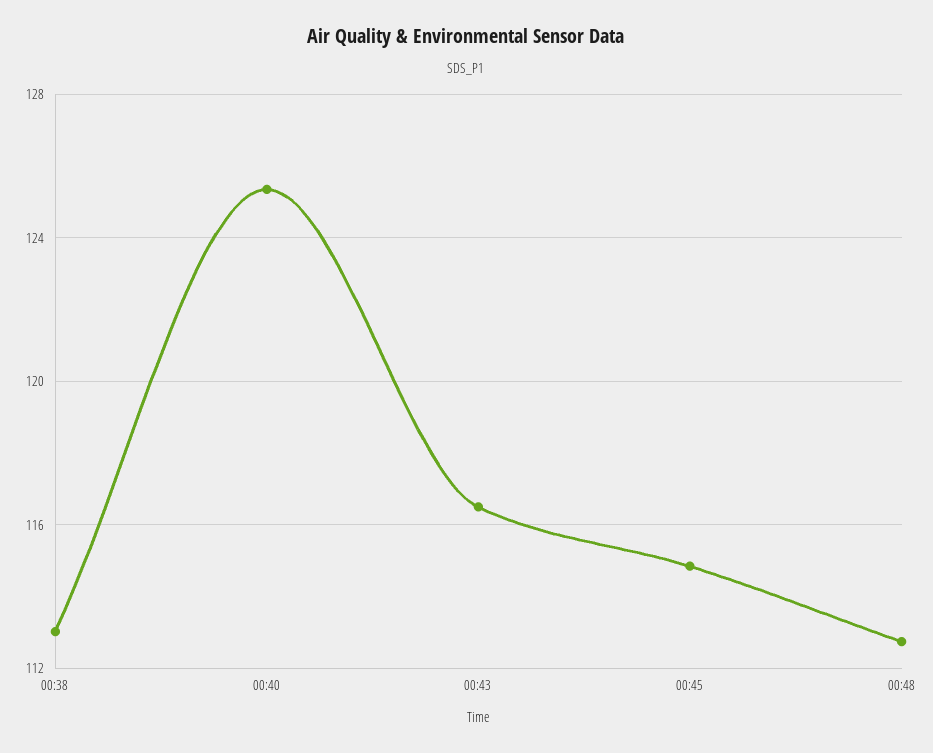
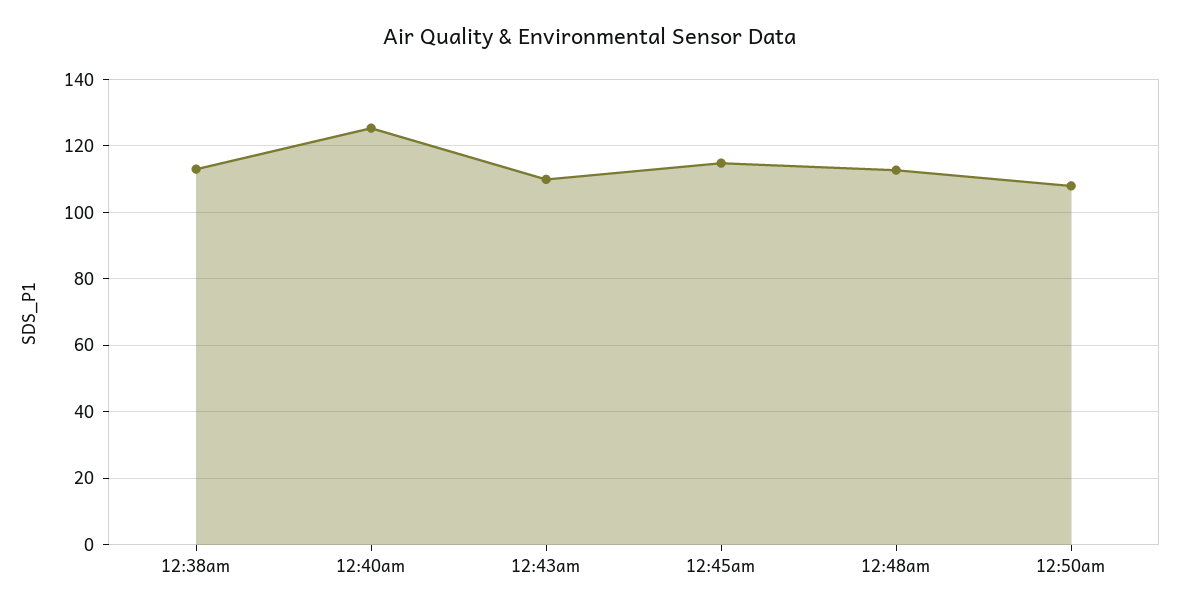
00:43: 116.5 -> 110
12:50am: none -> 108

